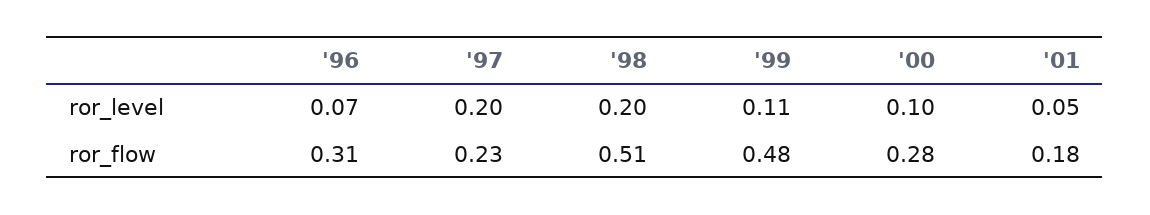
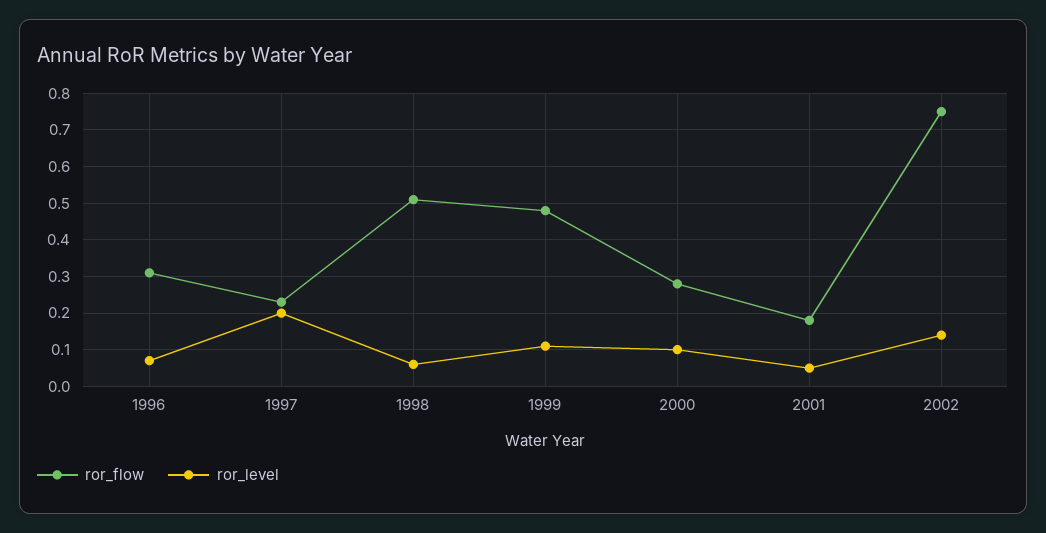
ror_level, '98: 0.2 -> 0.05
ror_flow, 2002: none -> 0.75
ror_level, 2002: none -> 0.15

